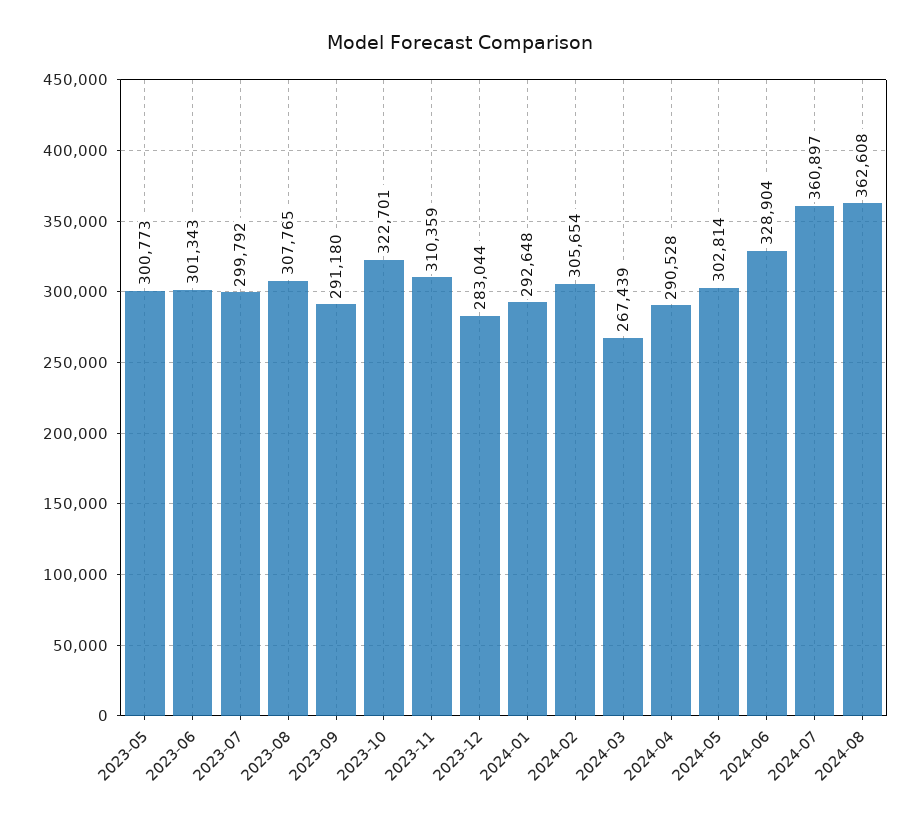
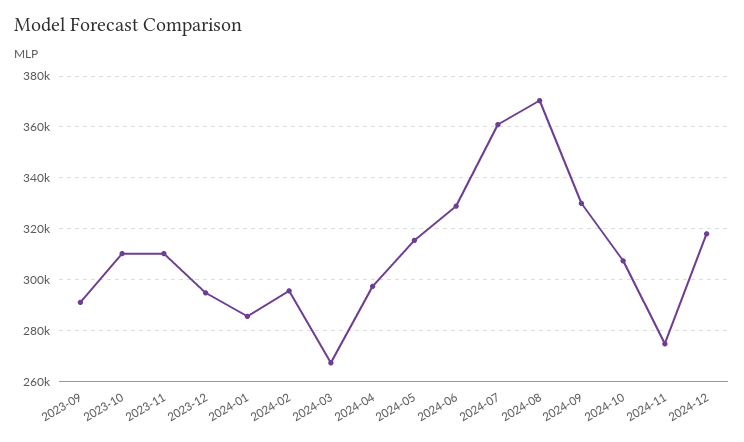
2023-05: 300773 -> none
2023-06: 301343 -> none
2023-07: 299792 -> none
2023-08: 307765 -> none
2023-10: 322701 -> 310000
2023-12: 283044 -> 295000
2024-01: 292648 -> 285000
2024-02: 305654 -> 295000
2024-04: 290528 -> 297500
2024-05: 302814 -> 315000
2024-08: 362608 -> 370000
2024-09: none -> 330000
2024-10: none -> 307500
2024-11: none -> 275000
2024-12: none -> 317500

